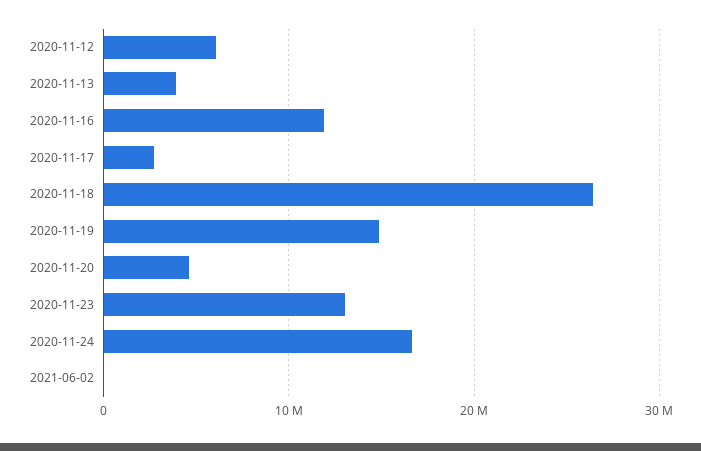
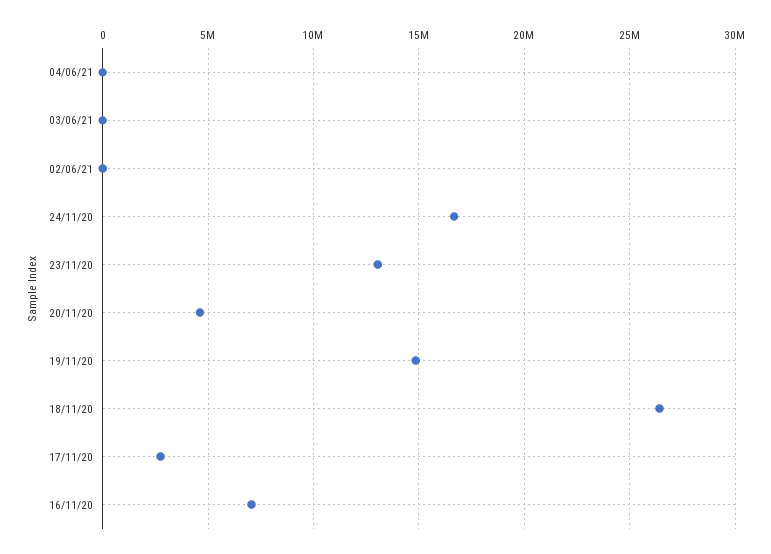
2020-11-12: 6000000 -> none
2020-11-13: 4000000 -> none
2020-11-16: 12000000 -> 7000000
04/06/21: none -> 0
03/06/21: none -> 0

